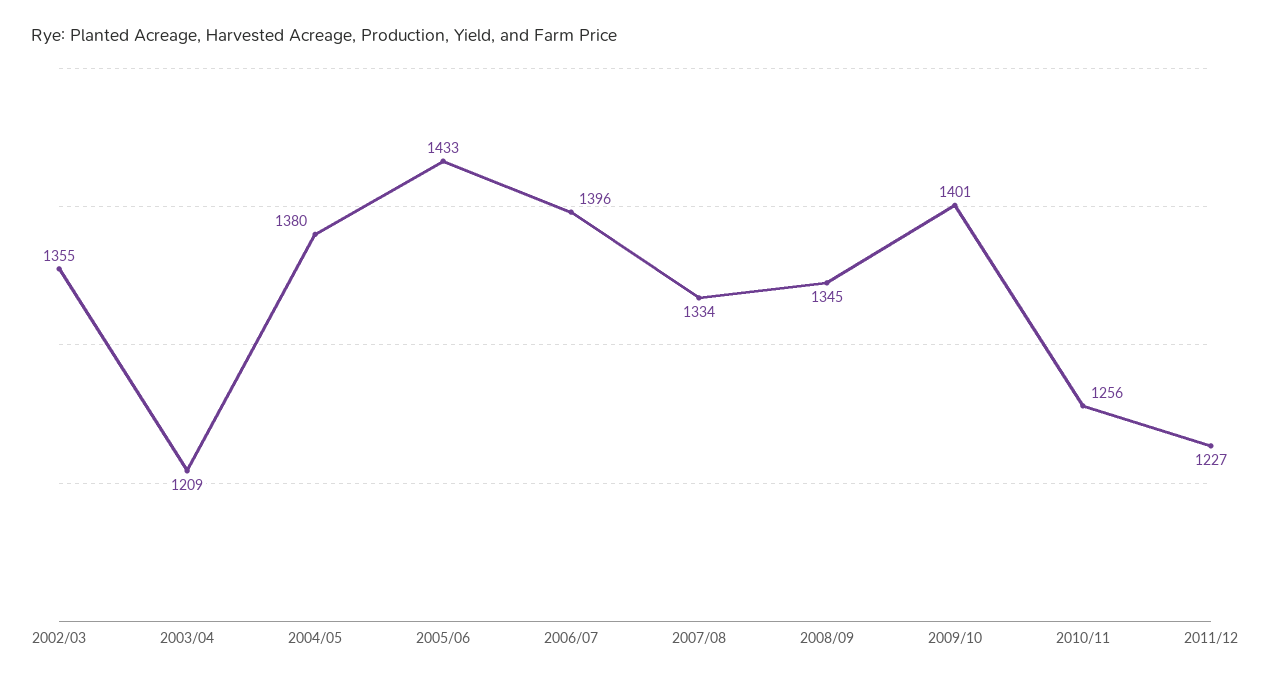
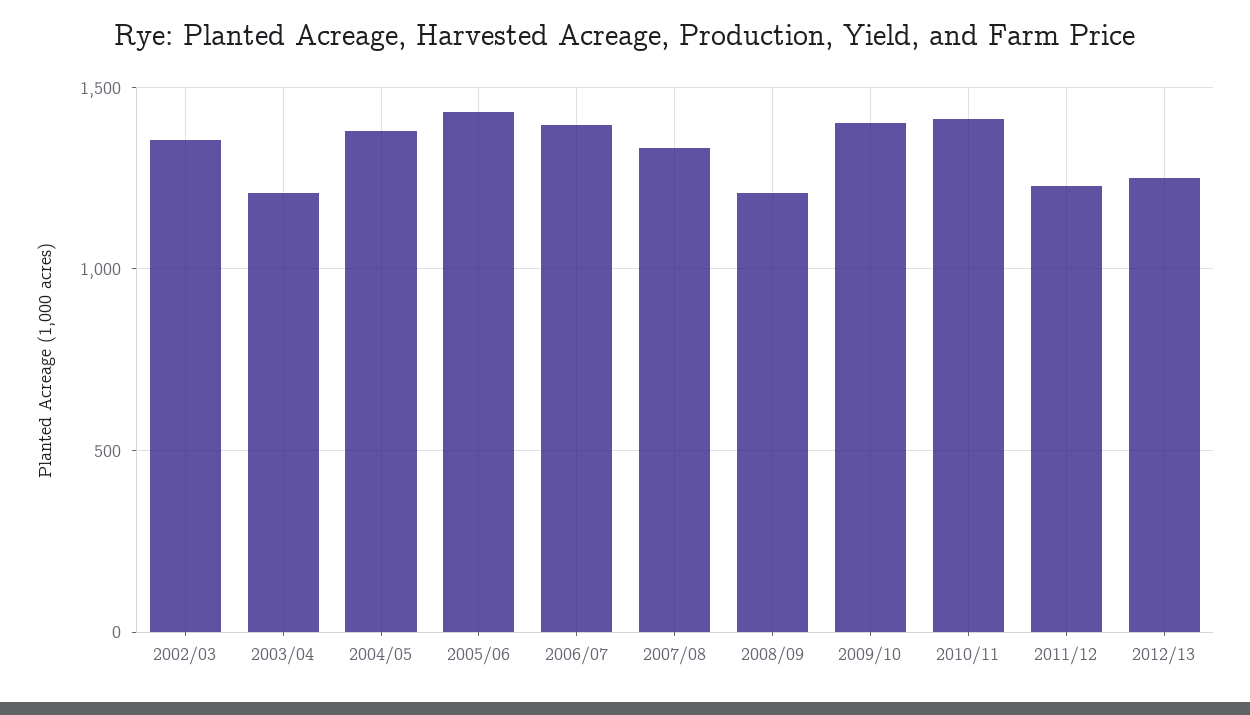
2008/09: 1345 -> 1200
2010/11: 1256 -> 1400
2012/13: none -> 1250

